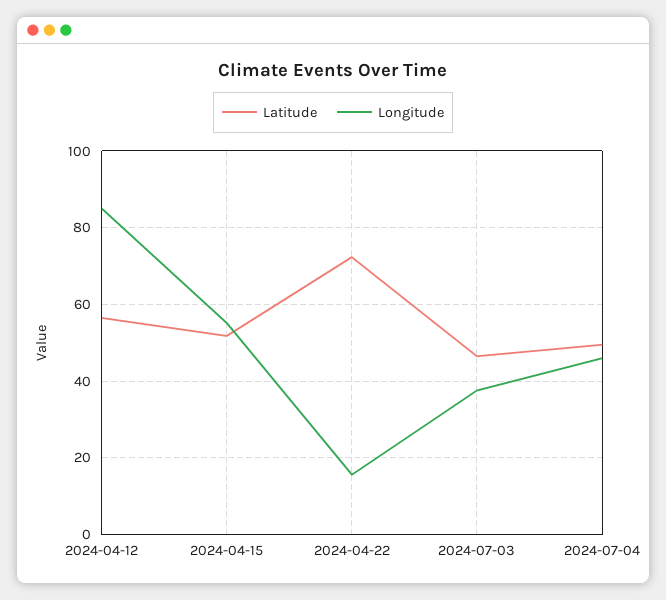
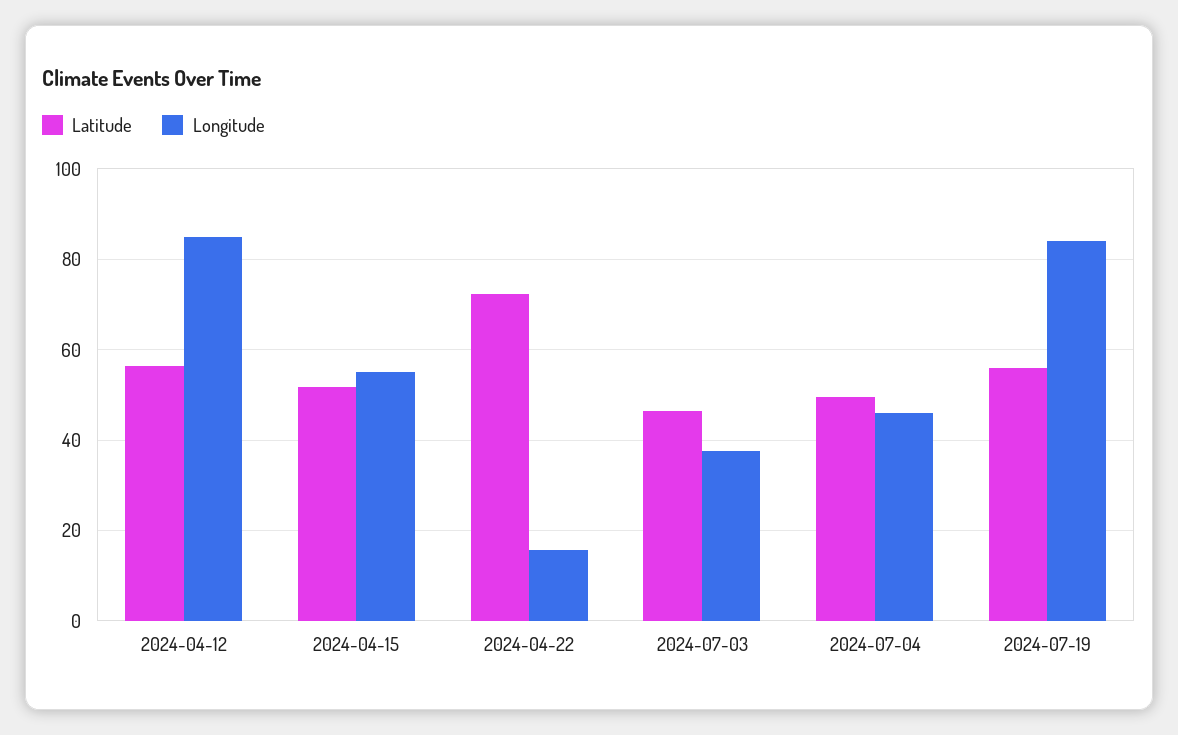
Latitude, 2024-07-19: none -> 56
Longitude, 2024-07-19: none -> 84

